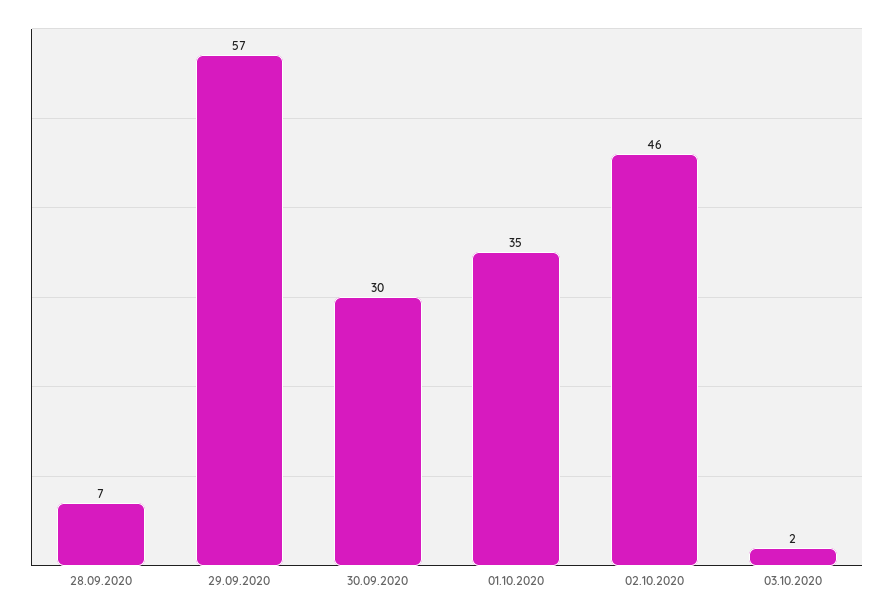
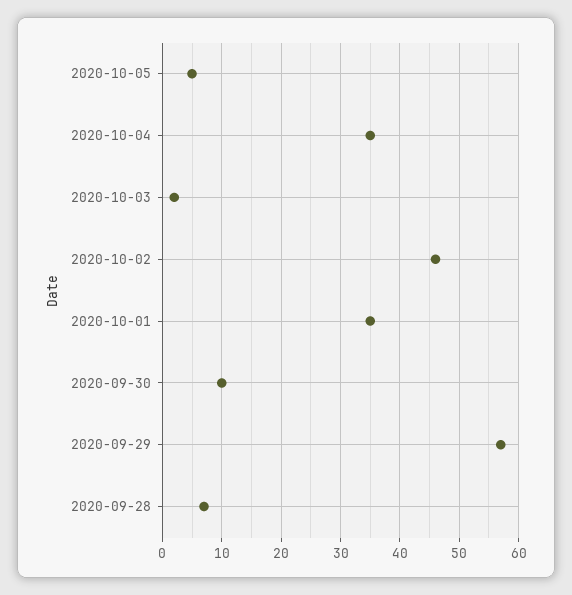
30.09.2020: 30 -> 10
2020-10-05: none -> 5
2020-10-04: none -> 35

